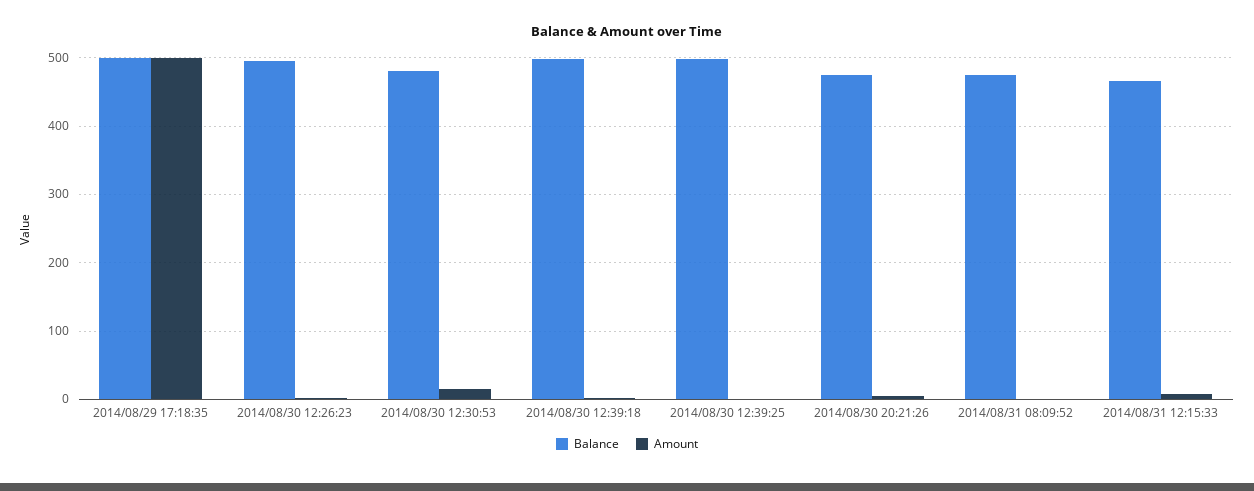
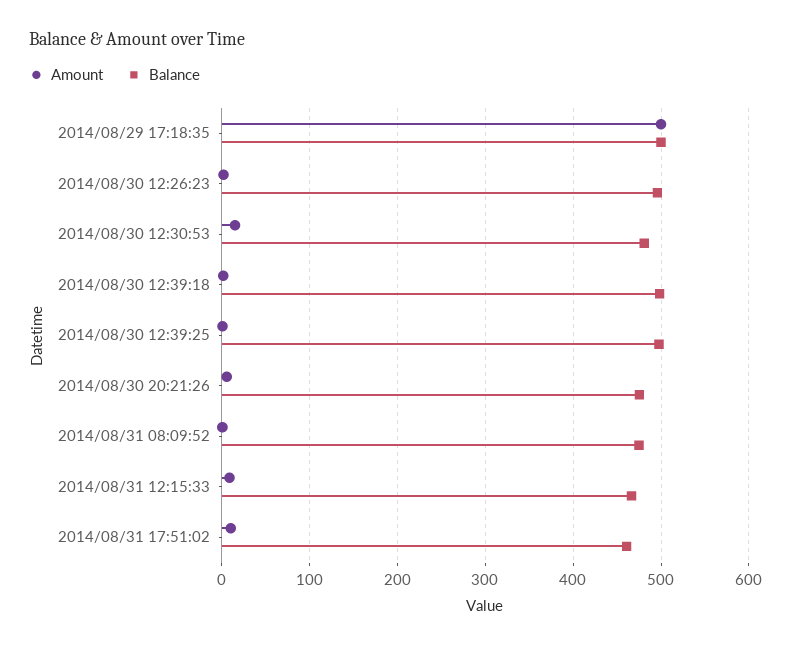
Amount, 2014/08/31 17:51:02: none -> 10
Balance, 2014/08/31 17:51:02: none -> 460

